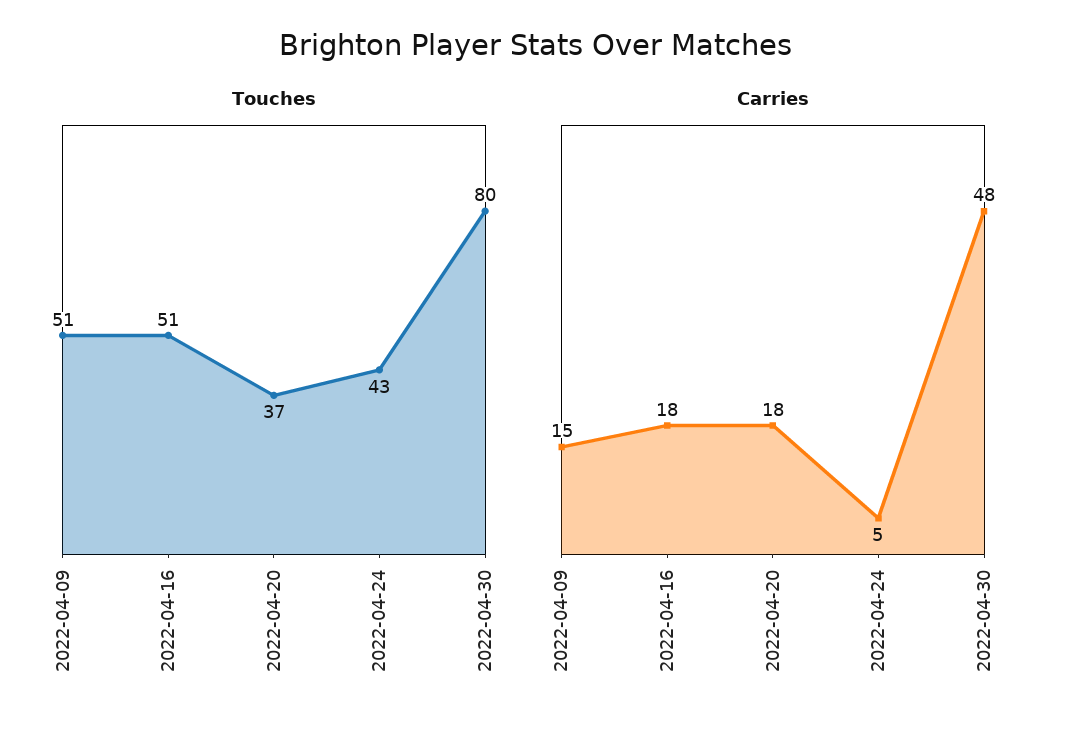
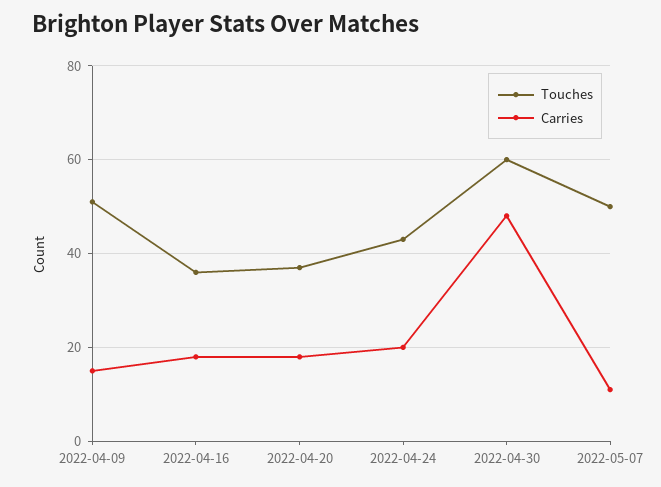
Touches, 2022-04-16: 51 -> 35
Touches, 2022-04-30: 80 -> 60
Carries, 2022-04-24: 5 -> 20
Touches, 2022-05-07: none -> 50
Carries, 2022-05-07: none -> 10

